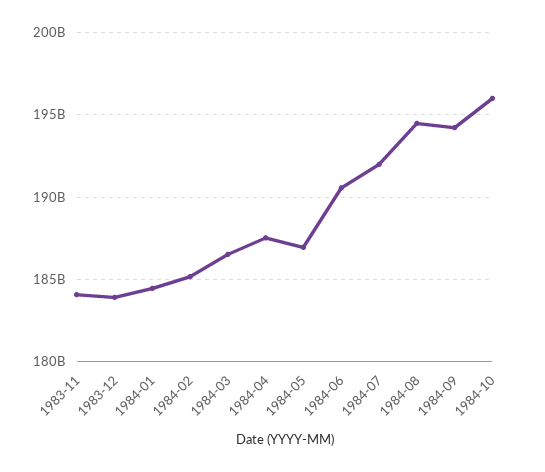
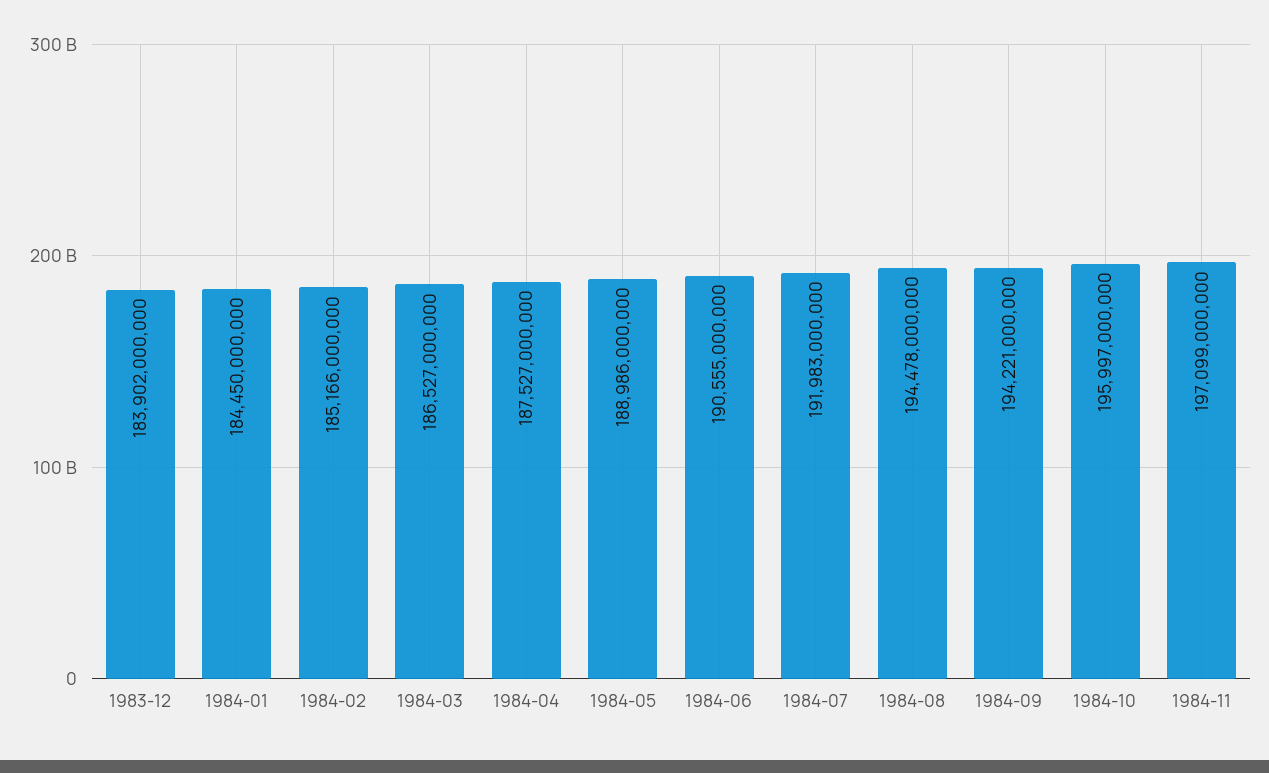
1983-11: 184000000000 -> none
1984-05: 187000000000 -> 188986000000
1984-11: none -> 197099000000

